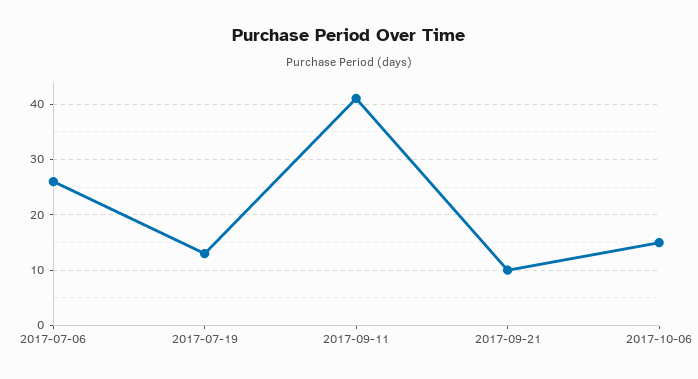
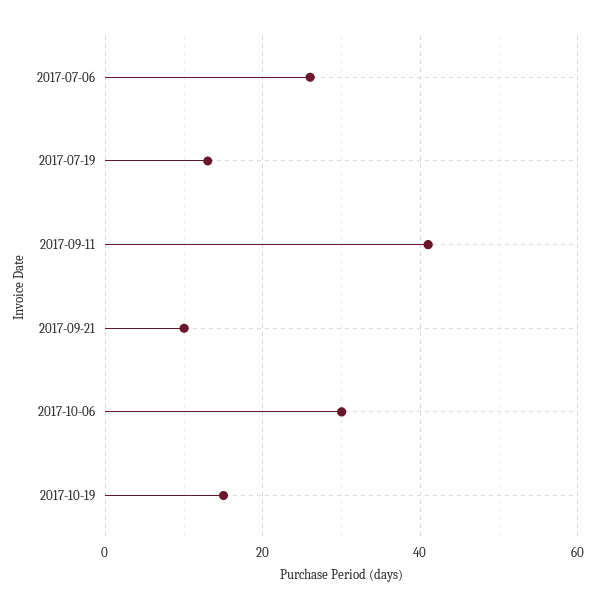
2017-10-06: 15 -> 30
2017-10-19: none -> 15

